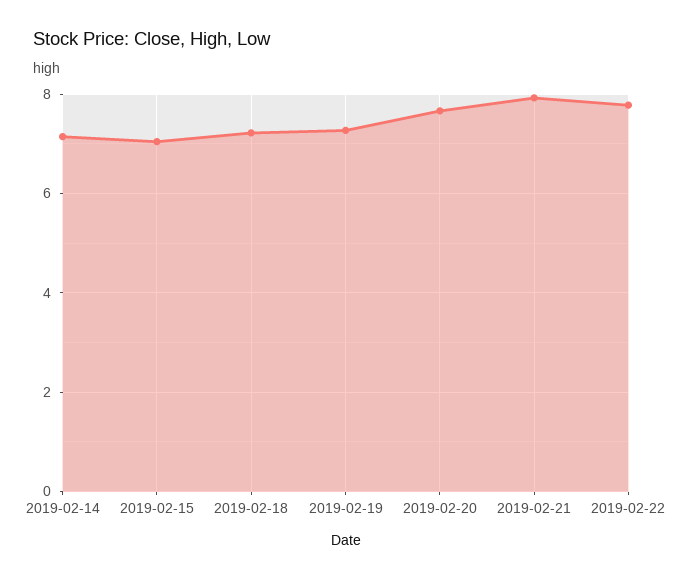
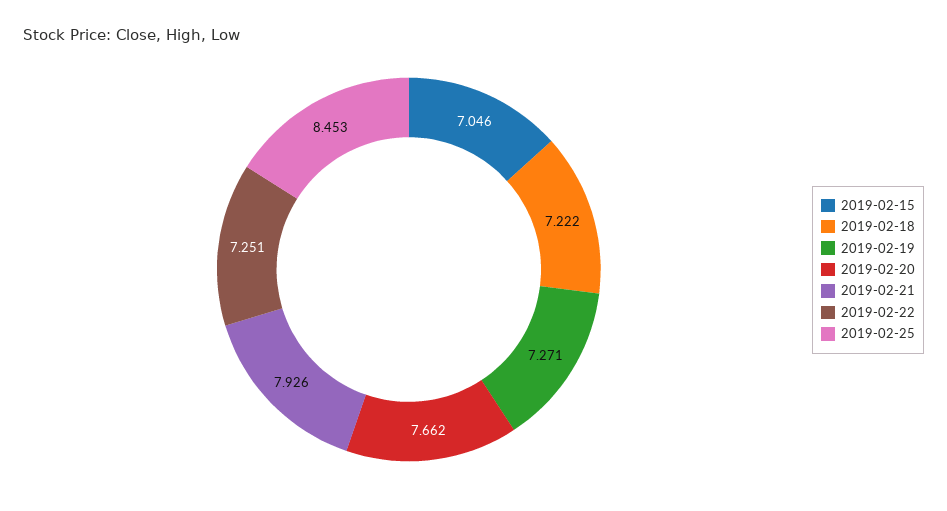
2019-02-14: 7.2 -> none
2019-02-22: 7.8 -> 7.251
2019-02-25: none -> 8.453

